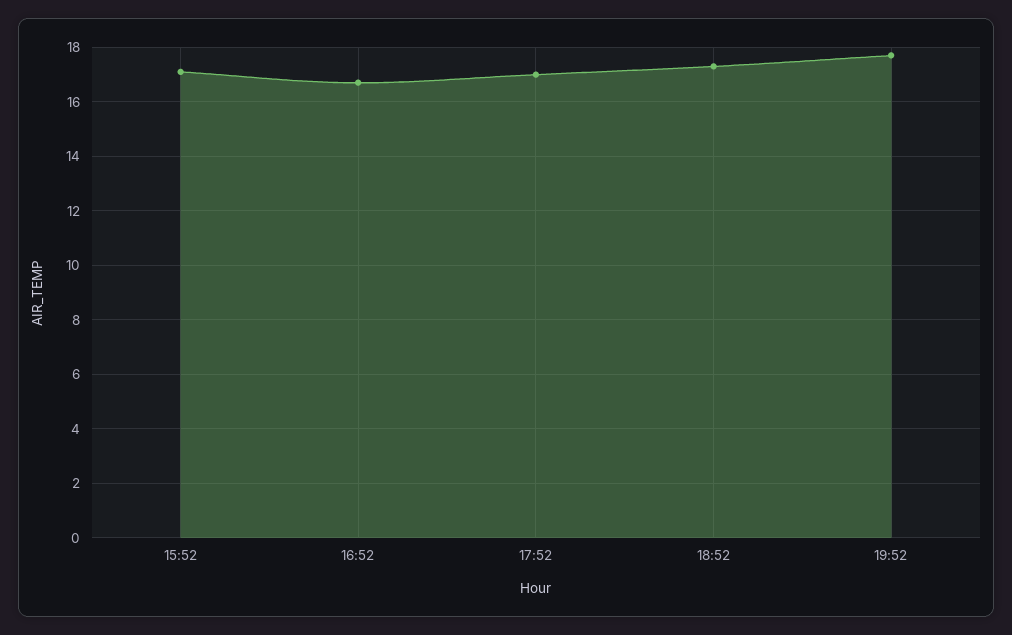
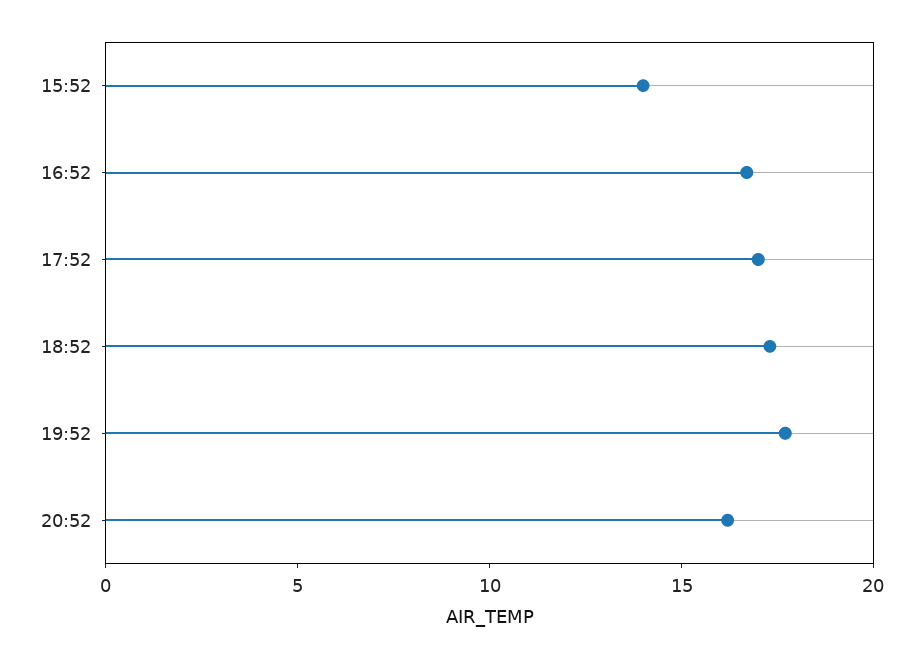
15:52: 17 -> 14
20:52: none -> 16

